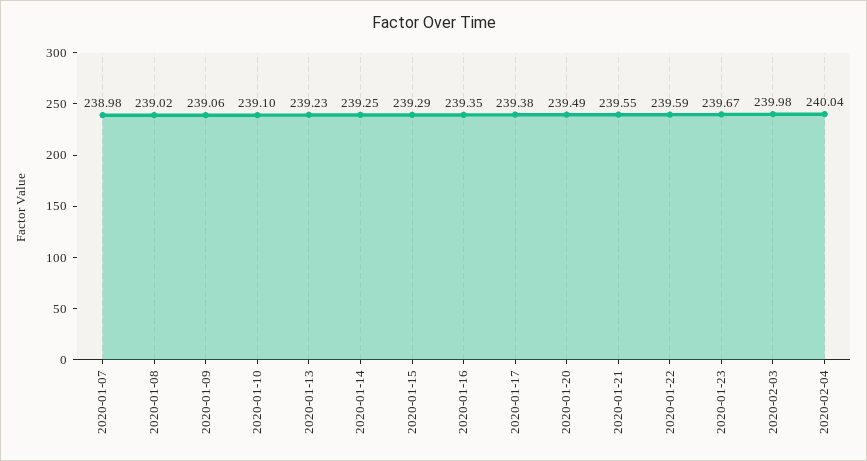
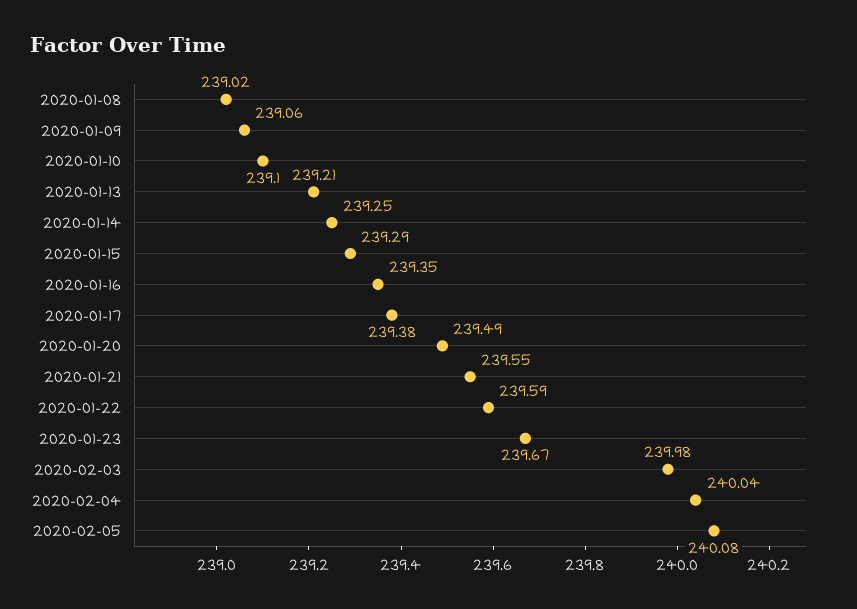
2020-01-07: 238.98 -> none
2020-01-13: 239.23 -> 239.21
2020-02-05: none -> 240.08

